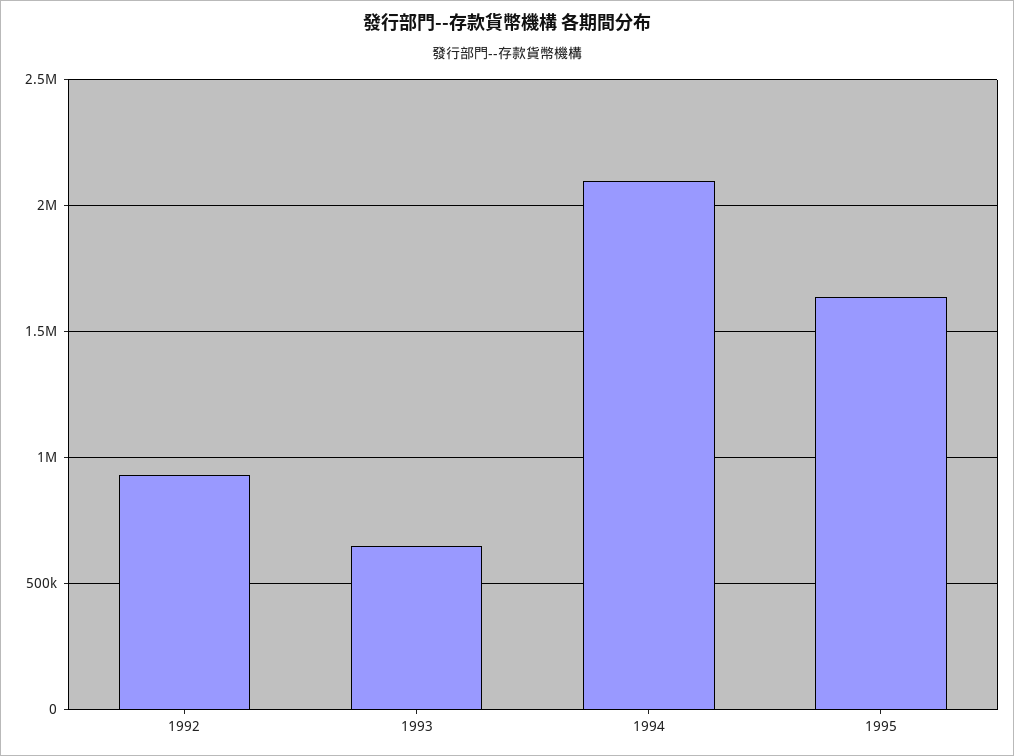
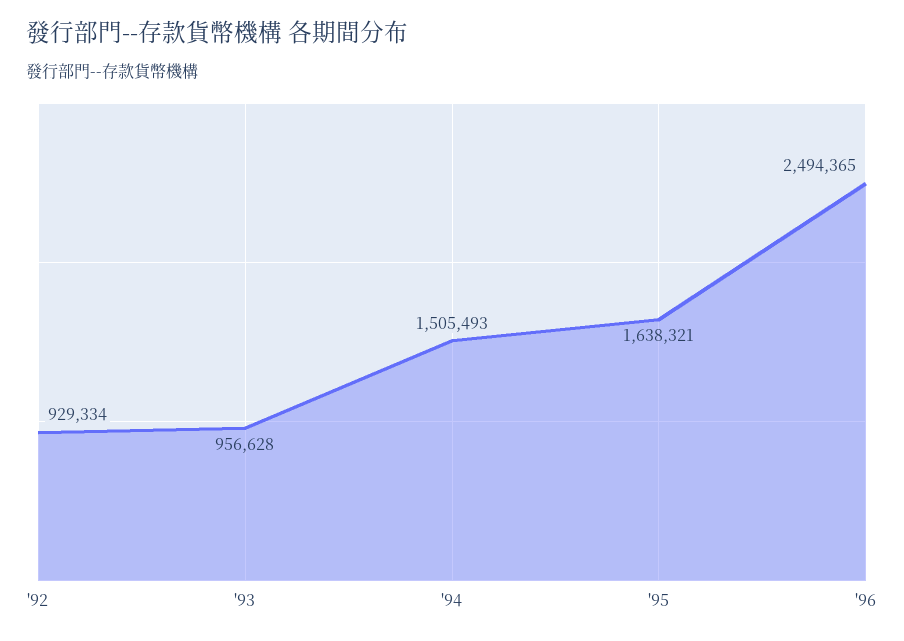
1993: 650000 -> 956628
1994: 2100000 -> 1505493
'96: none -> 2494365

